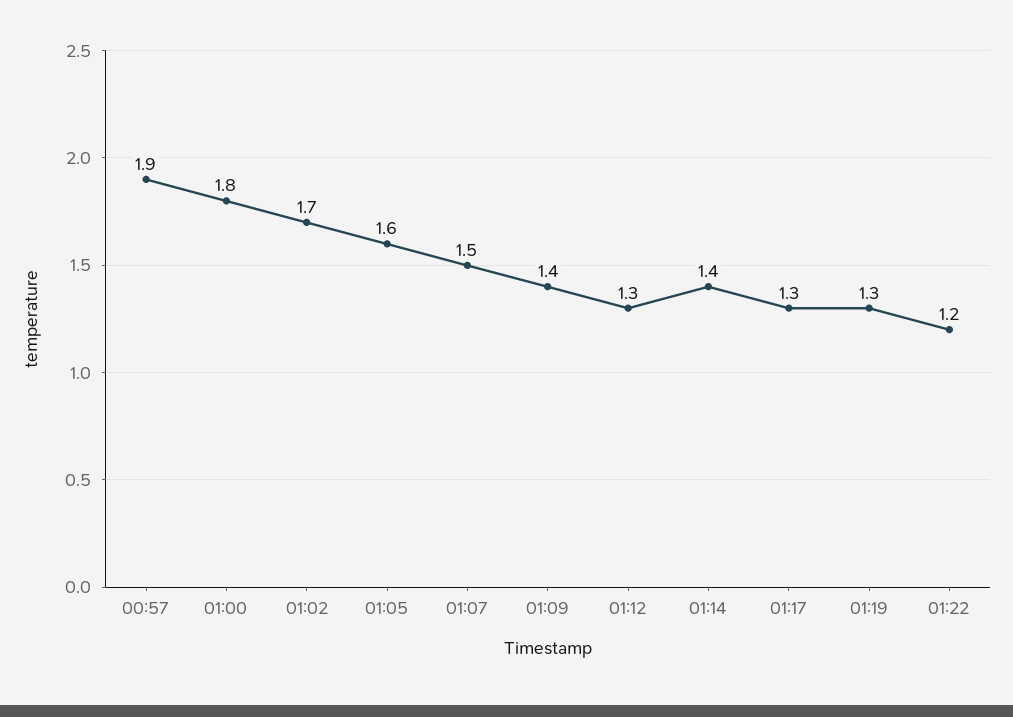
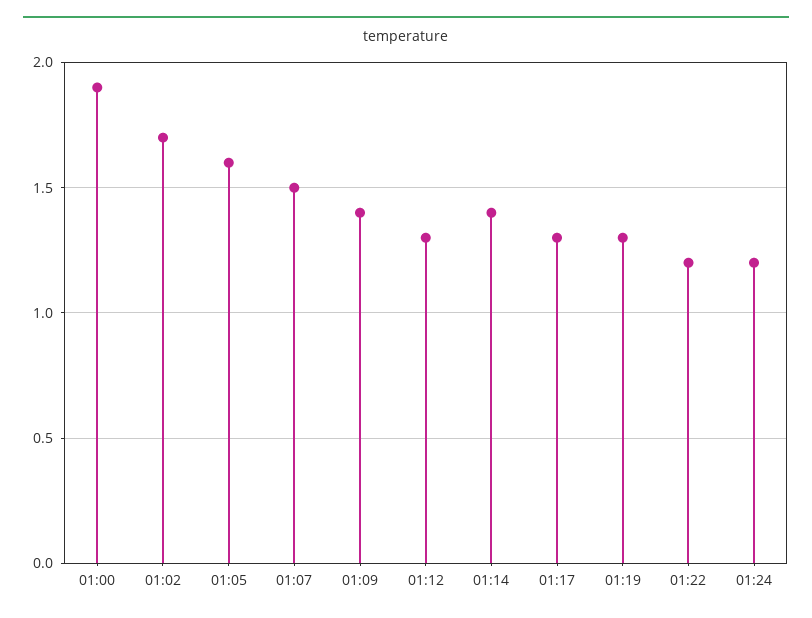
00:57: 1.9 -> none
01:00: 1.8 -> 1.9
01:24: none -> 1.2

